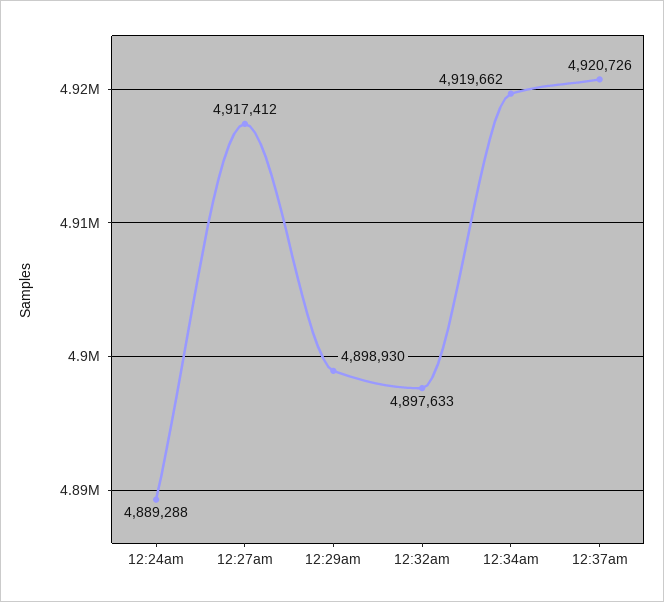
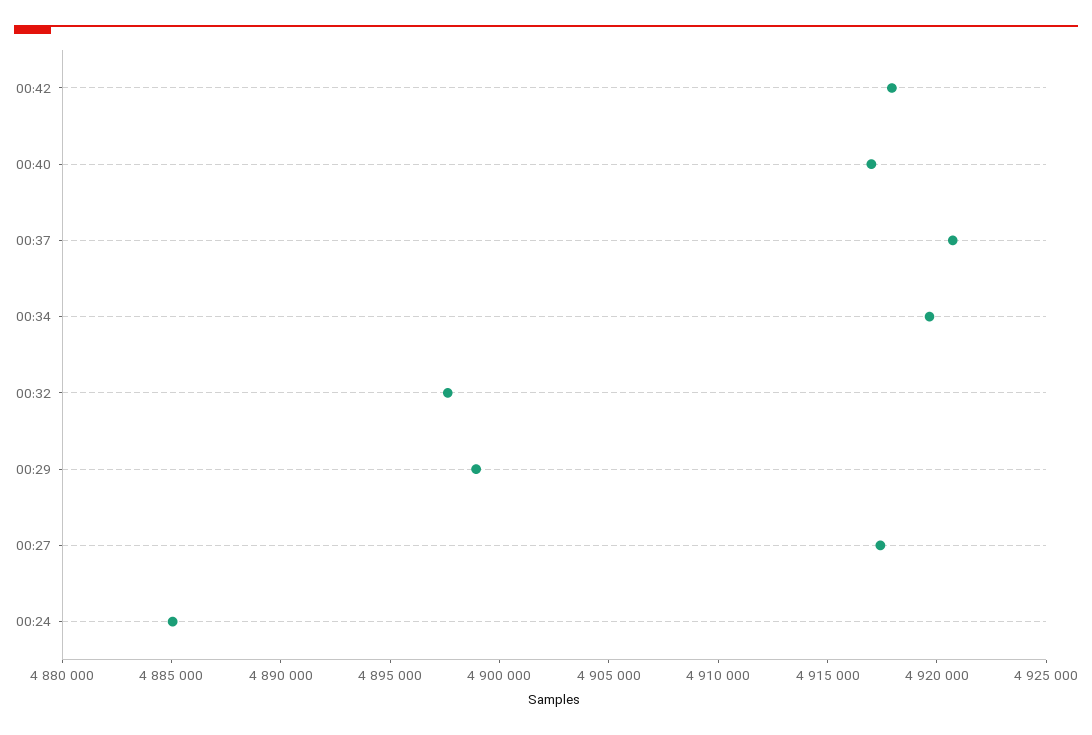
12:24am: 4889288 -> 4885000
00:42: none -> 4918000
00:40: none -> 4917000

